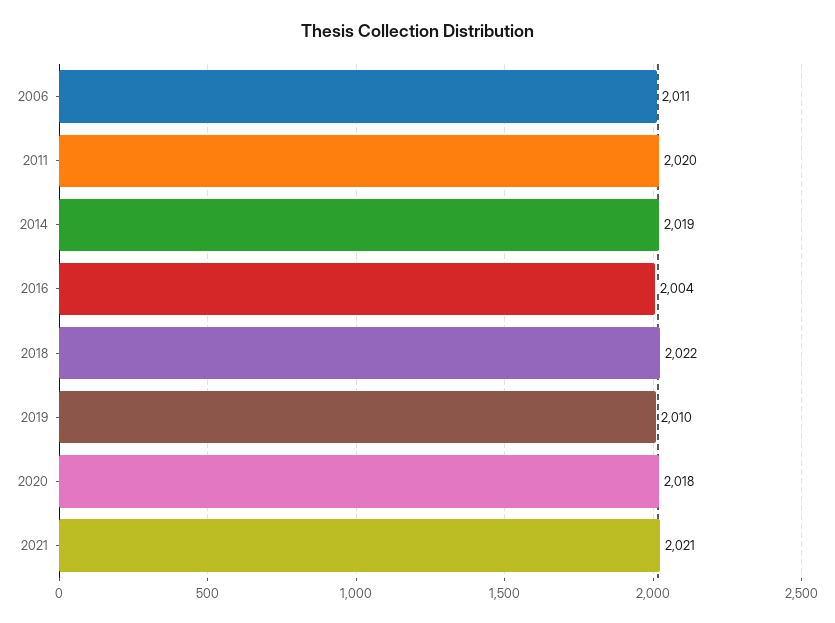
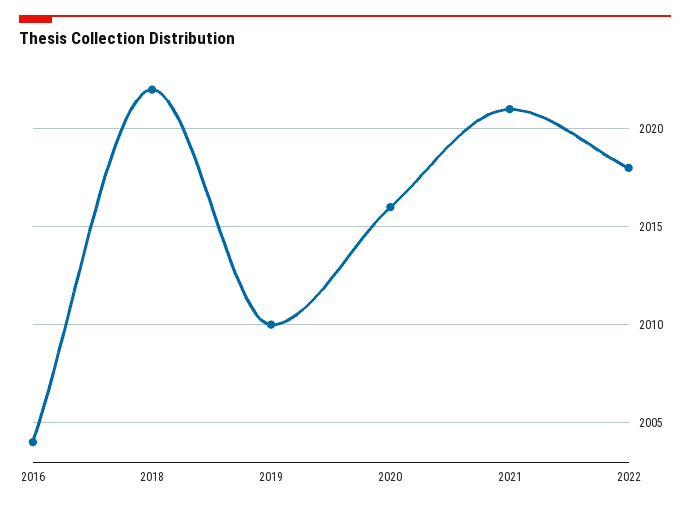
2006: 2011 -> none
2011: 2020 -> none
2014: 2019 -> none
2020: 2018 -> 2016
2022: none -> 2018

